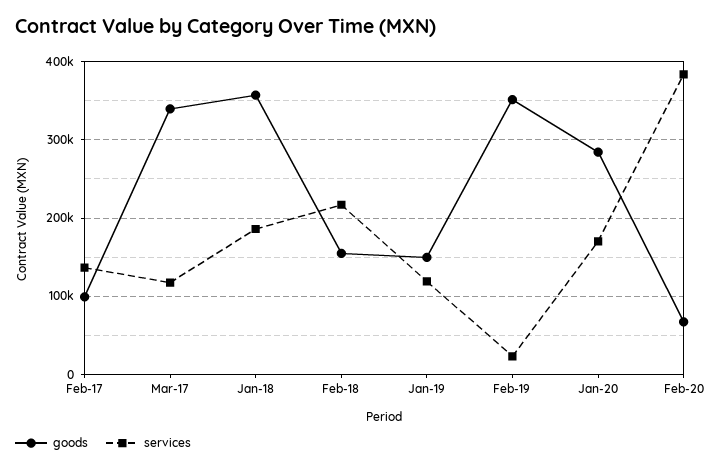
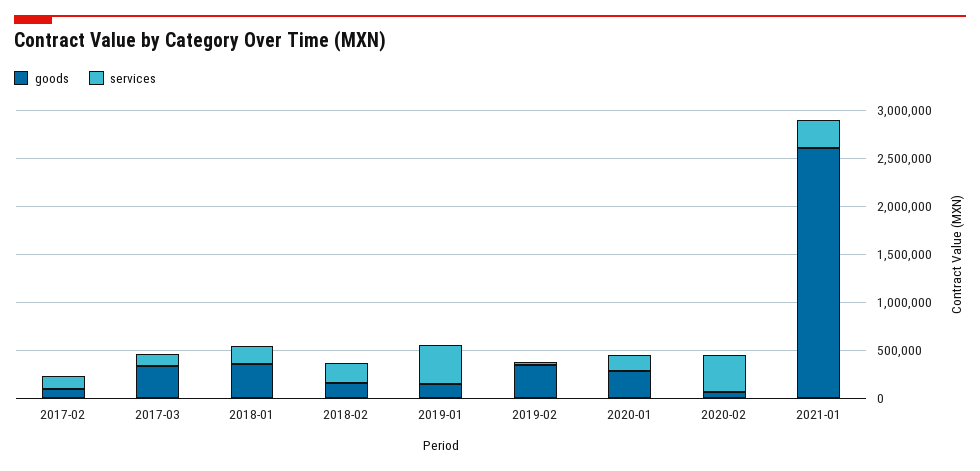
services, Jan-19: 120000 -> 400000
goods, 2021-01: none -> 2600000
services, 2021-01: none -> 300000

